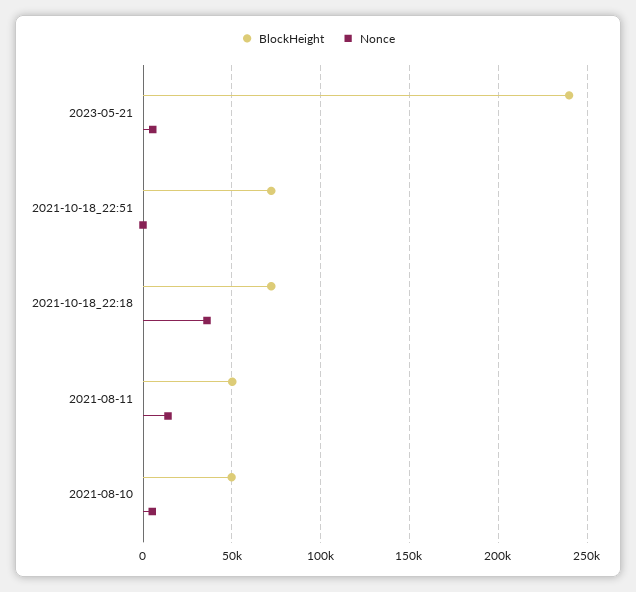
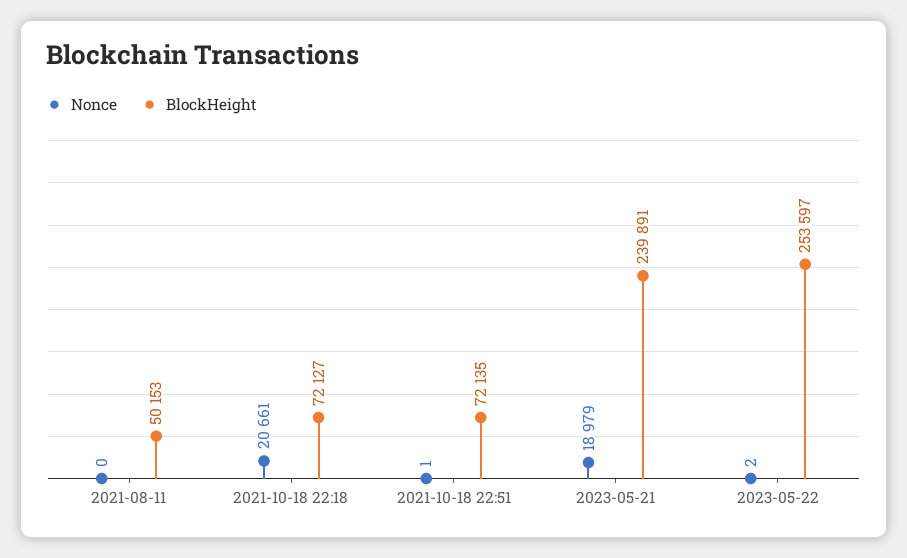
Nonce, 2023-05-21: 5000 -> 18979
Nonce, 2021-10-18_22:18: 35000 -> 20661
Nonce, 2021-08-11: 15000 -> 0
BlockHeight, 2021-08-10: 50000 -> none
Nonce, 2021-08-10: 5000 -> none
Nonce, 2023-05-22: none -> 2
BlockHeight, 2023-05-22: none -> 253597

